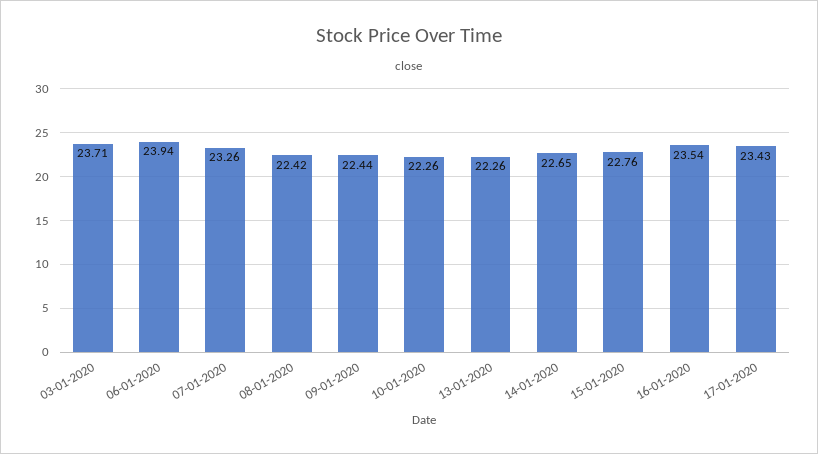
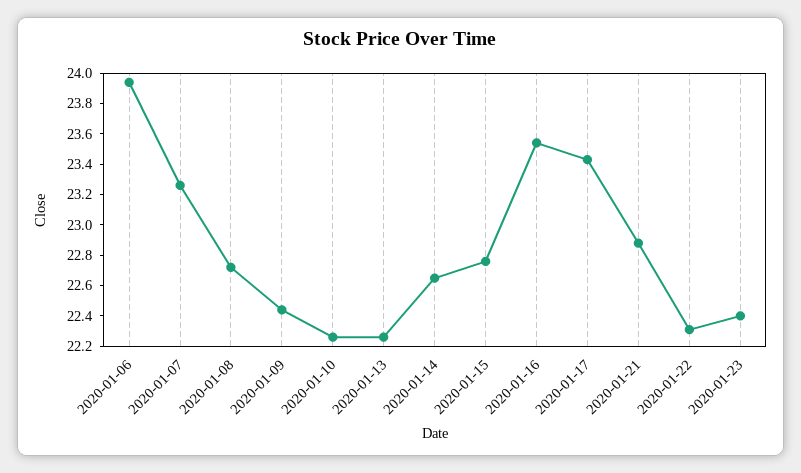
03-01-2020: 23.71 -> none
08-01-2020: 22.42 -> 22.7
2020-01-21: none -> 22.9
2020-01-22: none -> 22.3
2020-01-23: none -> 22.4

